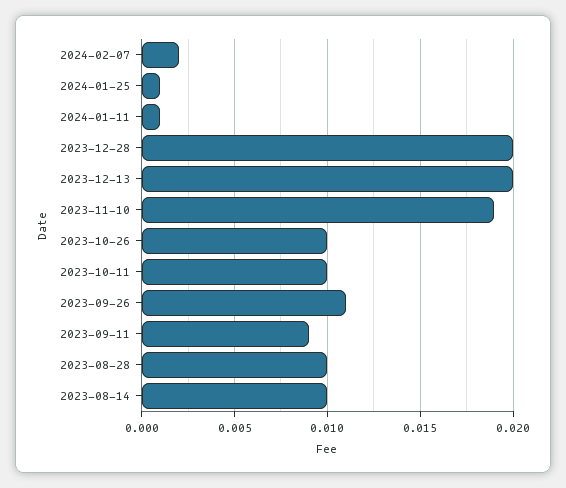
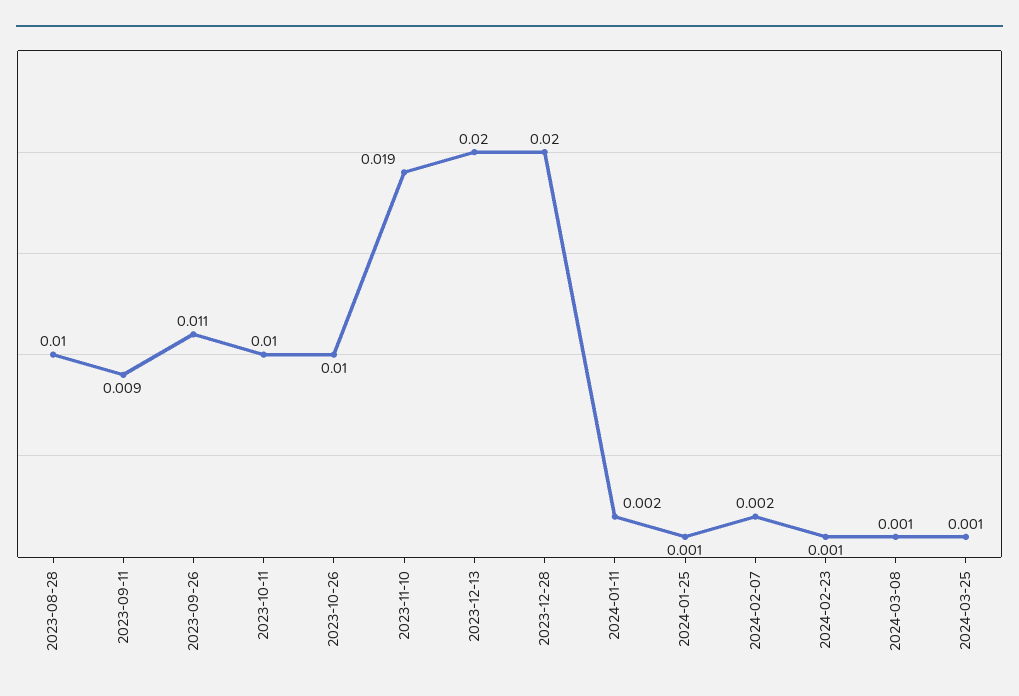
2024-01-11: 0.001 -> 0.002
2023-08-14: 0.01 -> none
2024-02-23: none -> 0.001
2024-03-08: none -> 0.001
2024-03-25: none -> 0.001

